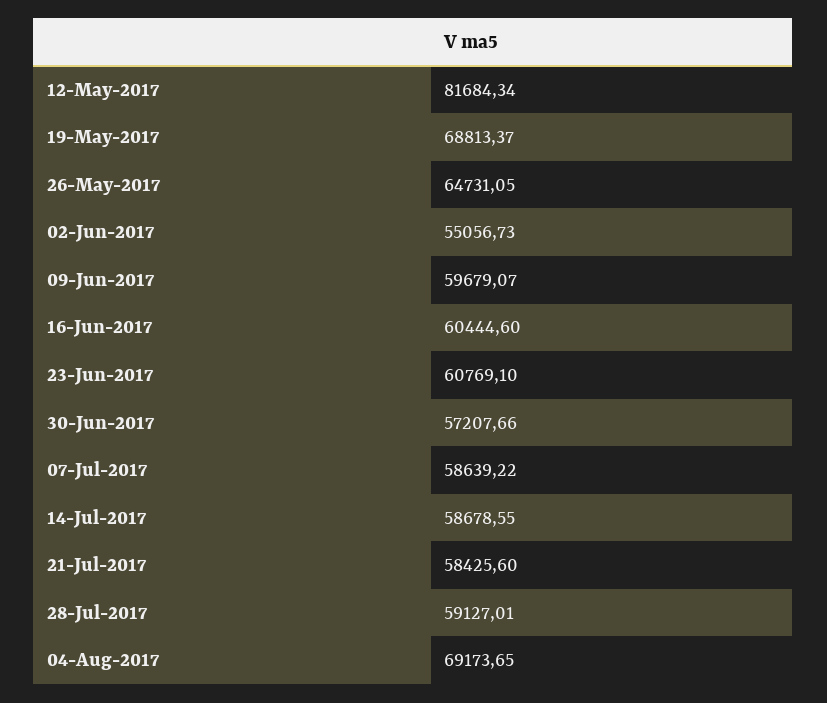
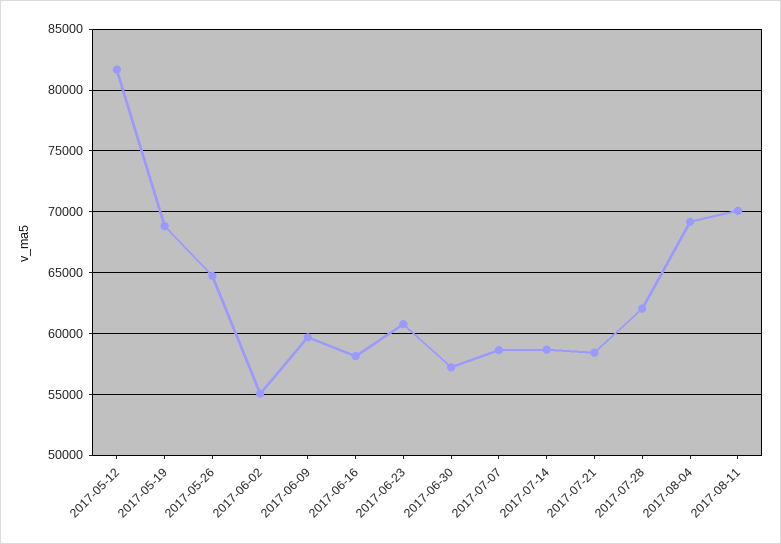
16-Jun-2017: 60444.6 -> 58000
28-Jul-2017: 59127.01 -> 62000
2017-08-11: none -> 70000

